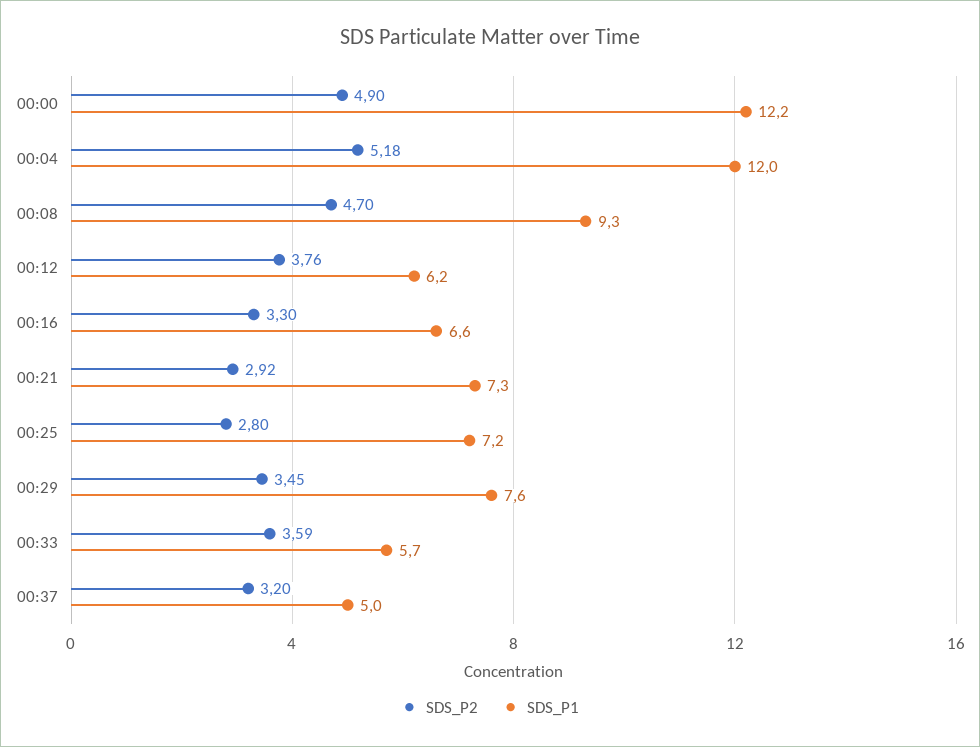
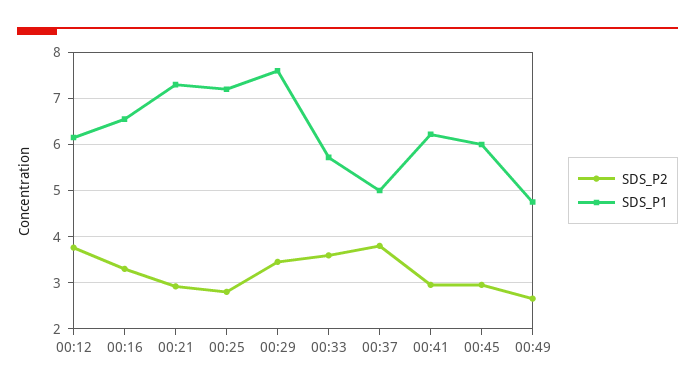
SDS_P2, 00:00: 4.9 -> none
SDS_P1, 00:00: 12.2 -> none
SDS_P2, 00:04: 5.18 -> none
SDS_P1, 00:04: 12 -> none
SDS_P2, 00:08: 4.7 -> none
SDS_P1, 00:08: 9.3 -> none
SDS_P2, 00:37: 3.2 -> 3.8
SDS_P2, 00:41: none -> 3
SDS_P1, 00:41: none -> 6.2
SDS_P2, 00:45: none -> 3
SDS_P1, 00:45: none -> 6
SDS_P2, 00:49: none -> 2.6
SDS_P1, 00:49: none -> 4.8

